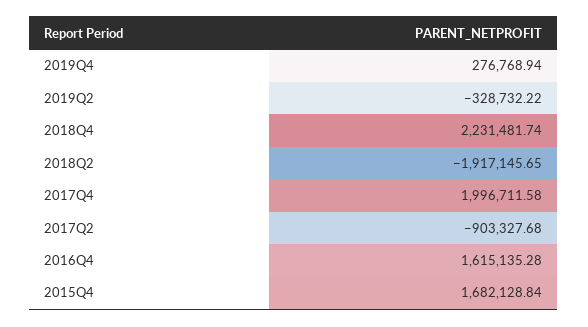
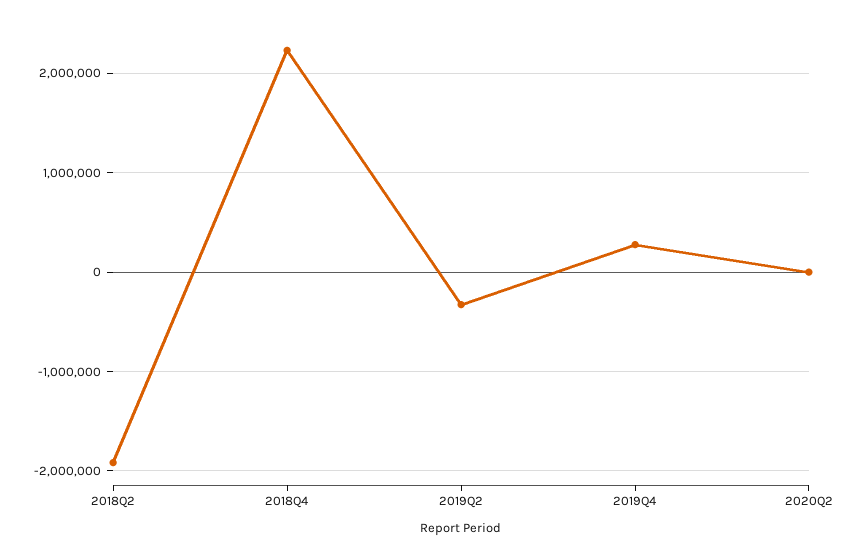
2017Q4: 1996711.58 -> none
2017Q2: -903327.68 -> none
2016Q4: 1615135.28 -> none
2015Q4: 1682128.84 -> none
2020Q2: none -> 0

